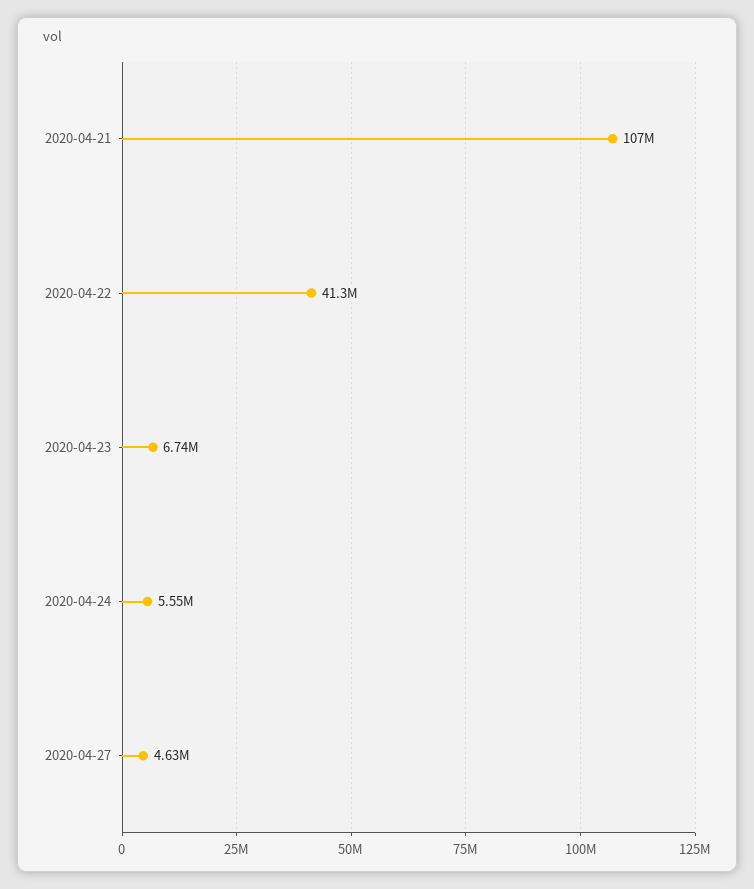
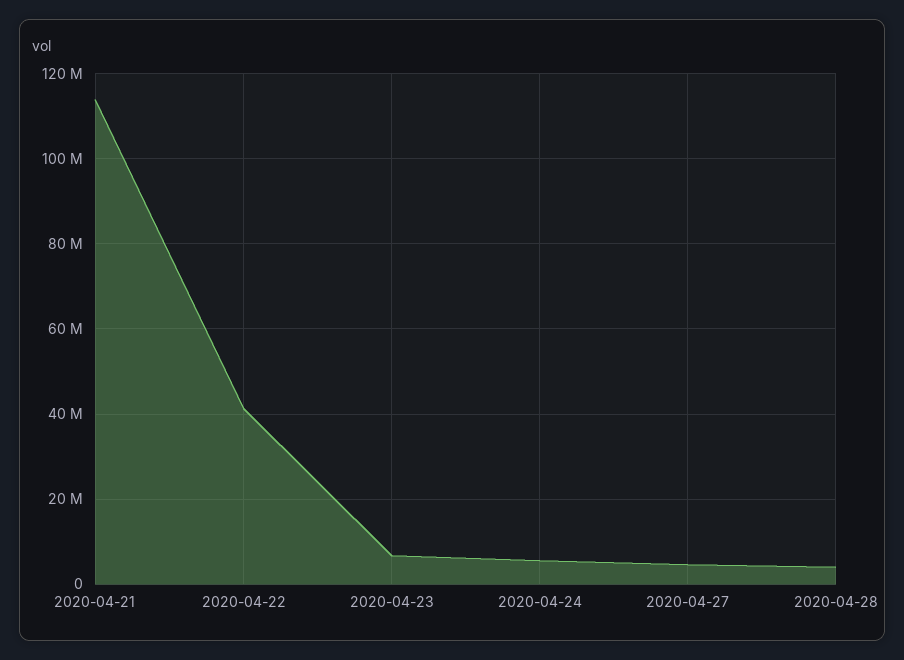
2020-04-21: 107000000 -> 114000000
2020-04-28: none -> 4000000

